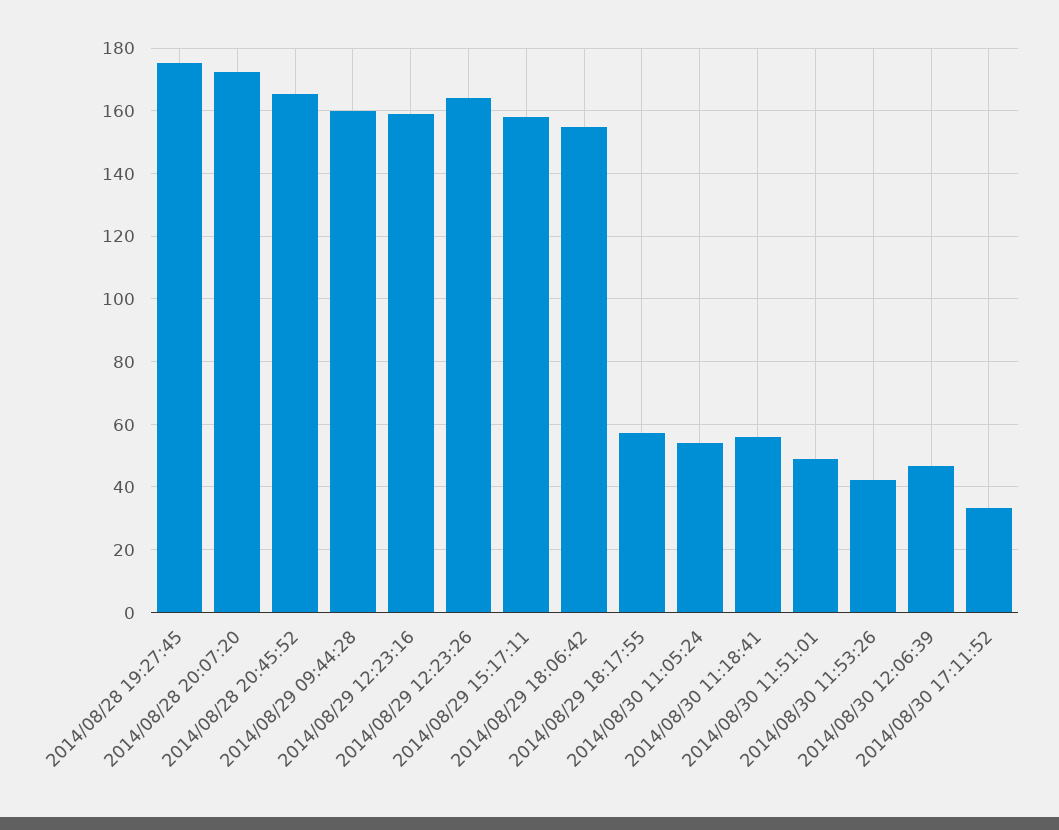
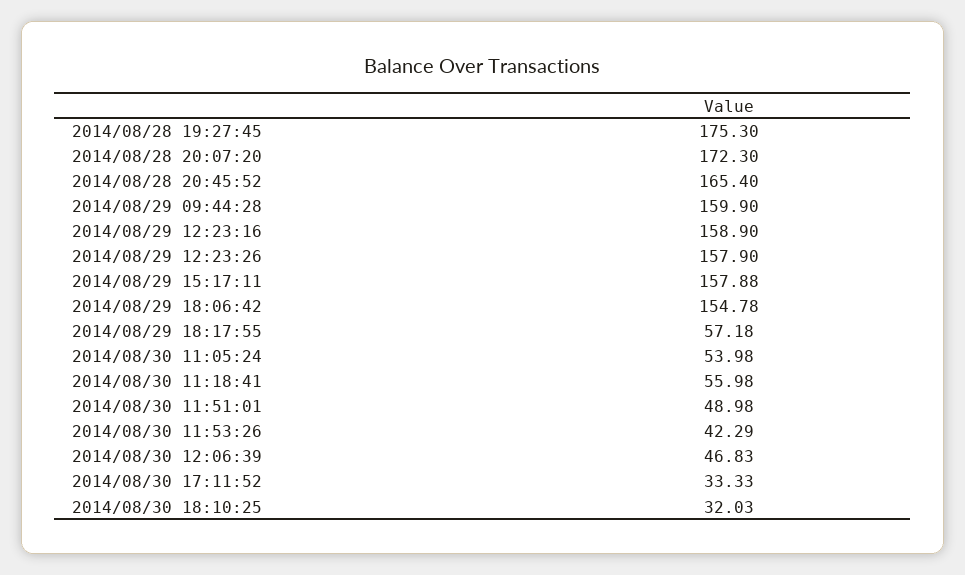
2014/08/29 12:23:26: 164 -> 157.9
2014/08/30 18:10:25: none -> 32.03

